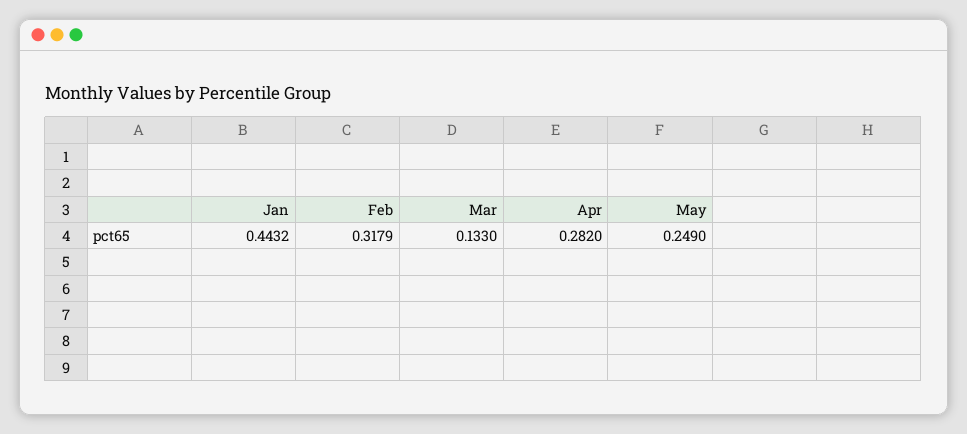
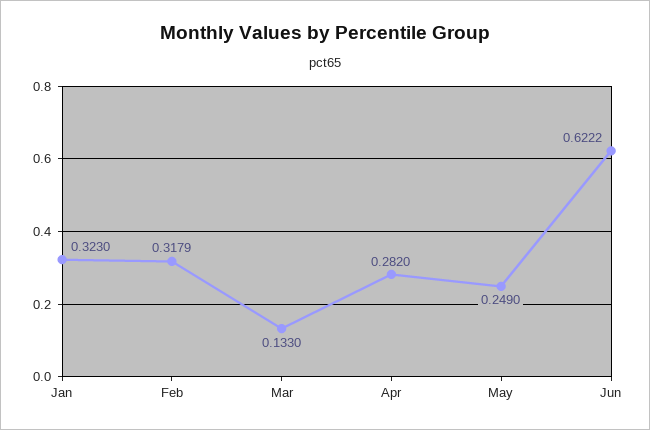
Jan: 0.4432 -> 0.323
Jun: none -> 0.6222

